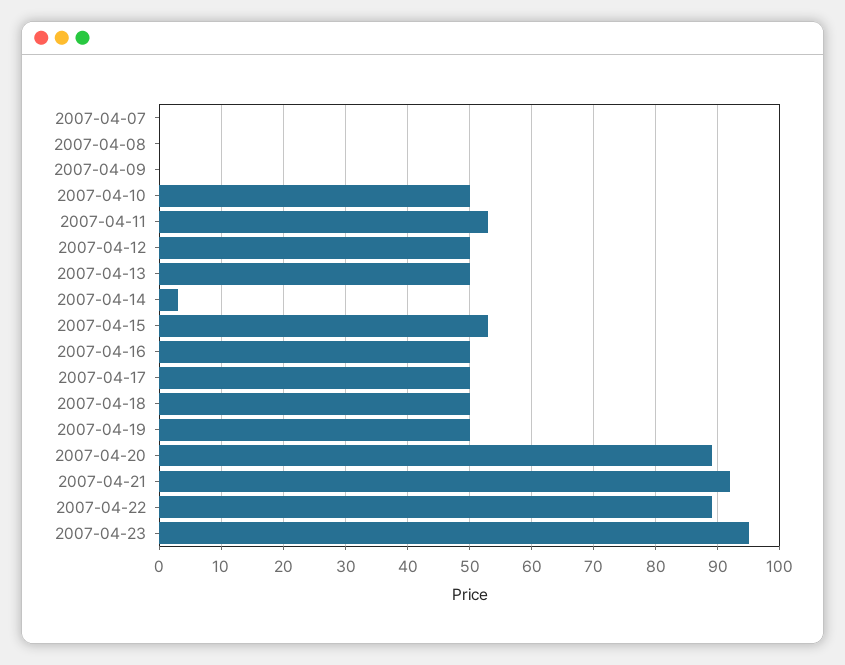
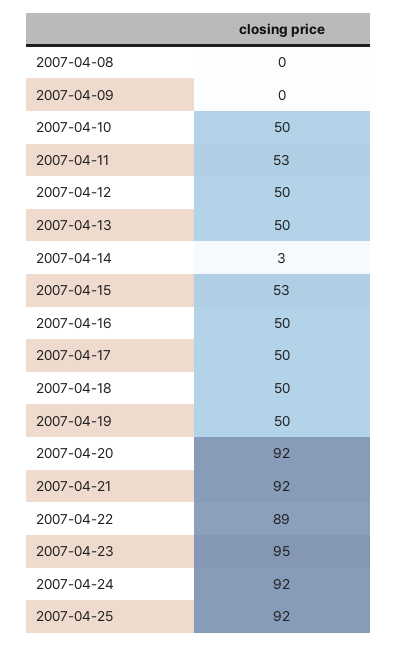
2007-04-07: 0 -> none
2007-04-20: 89 -> 92
2007-04-24: none -> 92
2007-04-25: none -> 92

